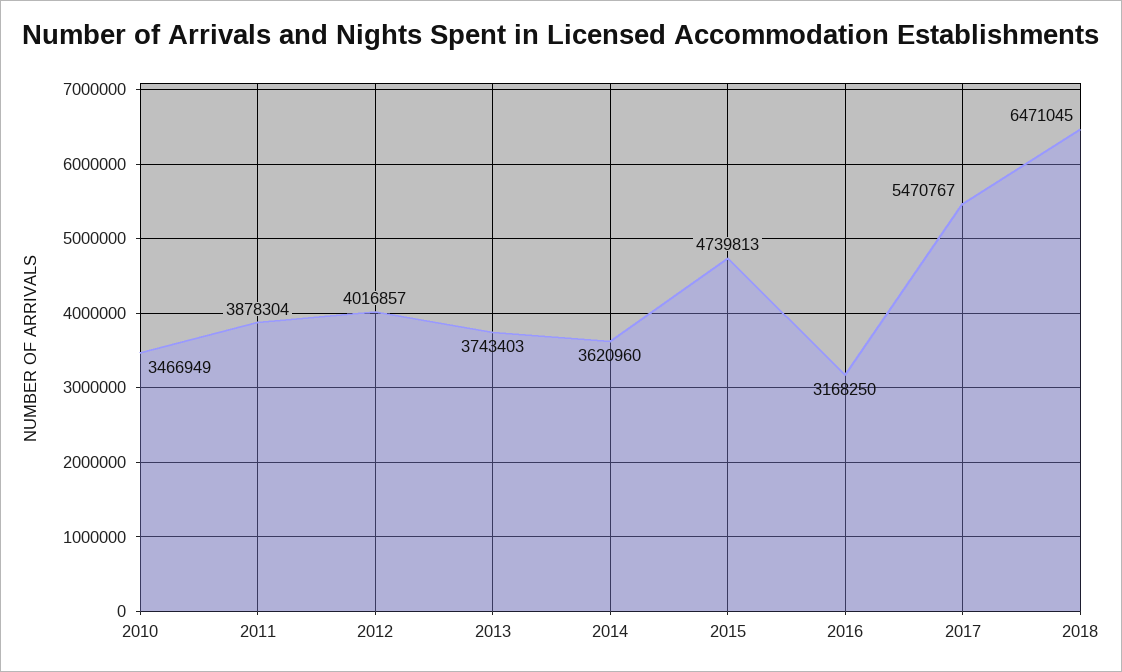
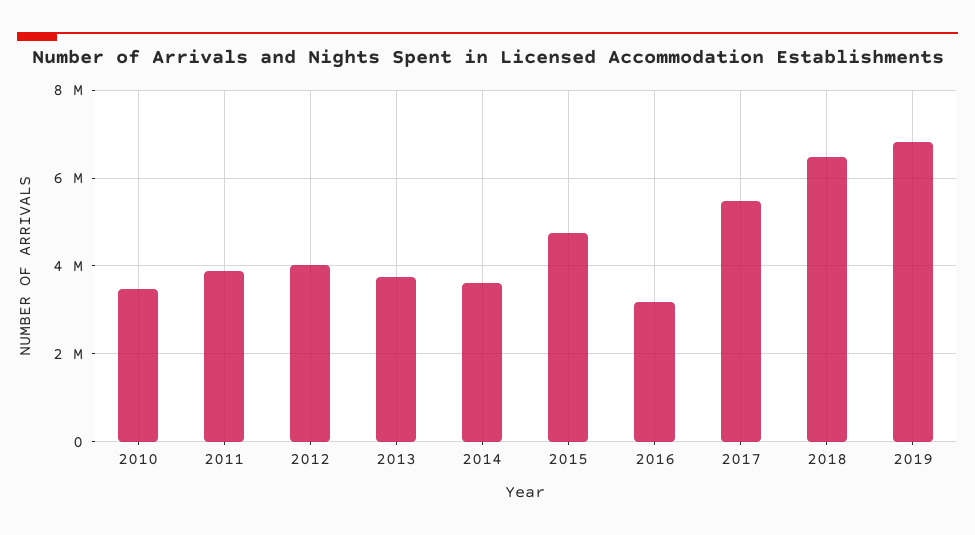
2019: none -> 6800000

